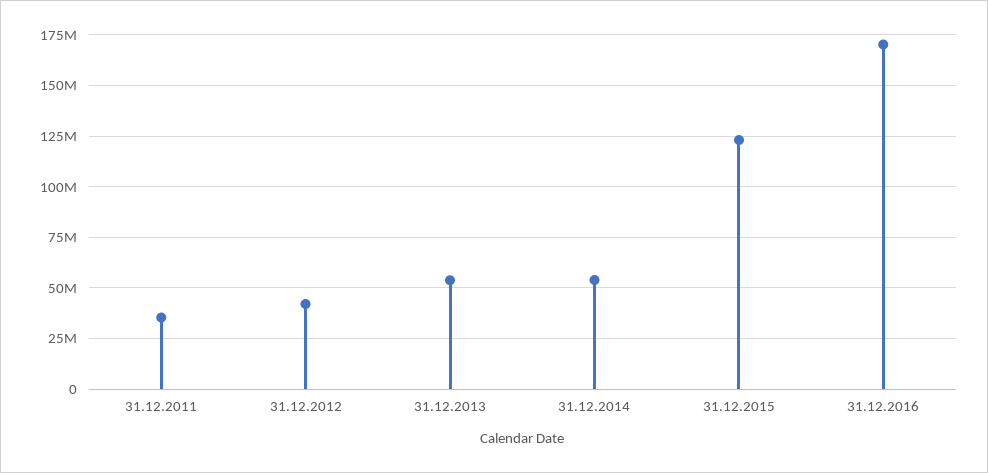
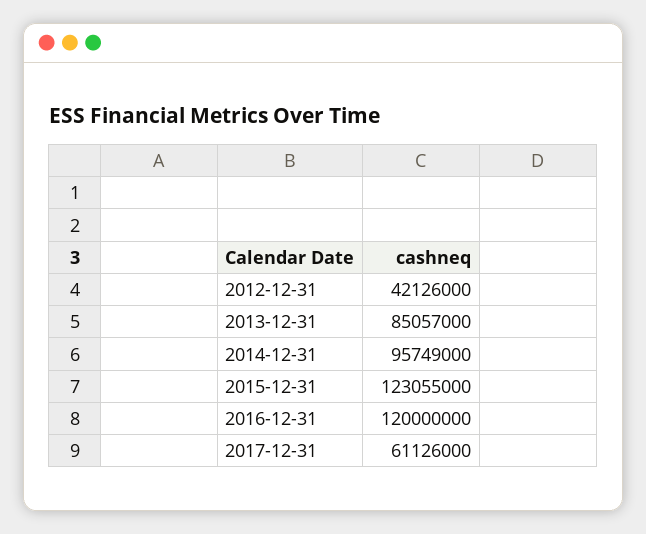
31.12.2011: 35000000 -> none
31.12.2013: 55000000 -> 85057000
31.12.2014: 55000000 -> 95749000
31.12.2016: 170000000 -> 120000000
2017-12-31: none -> 61126000

